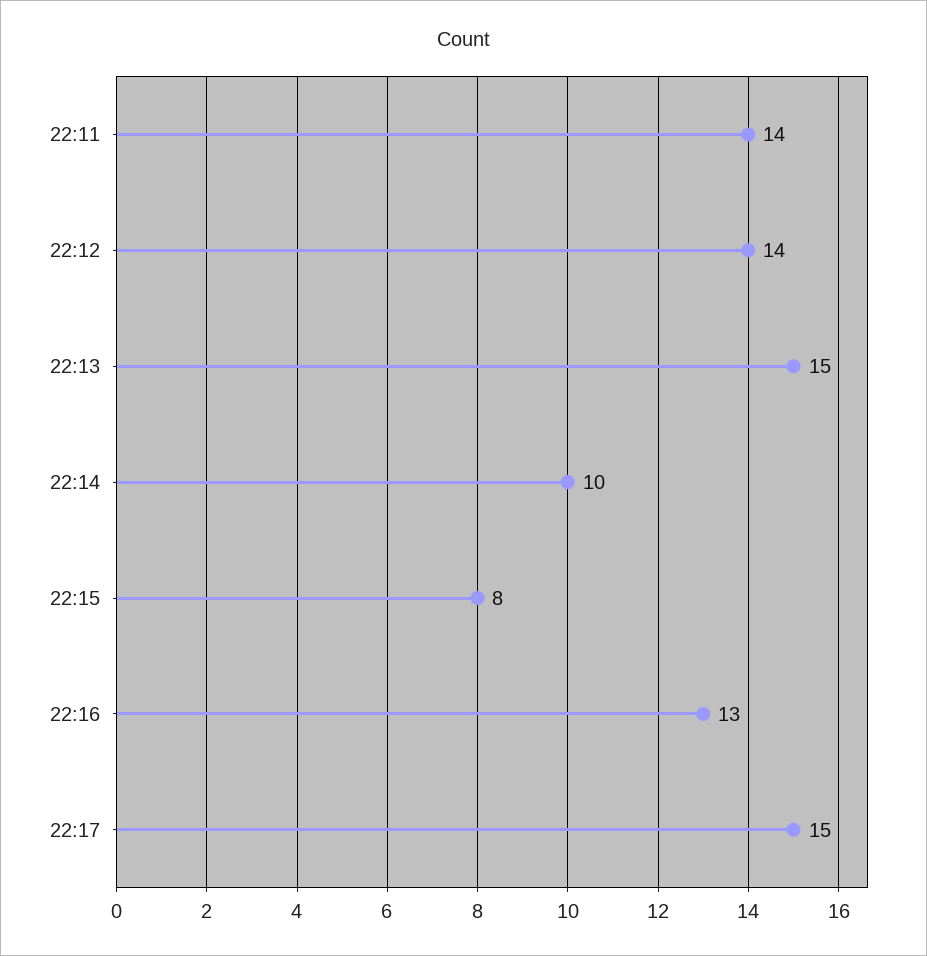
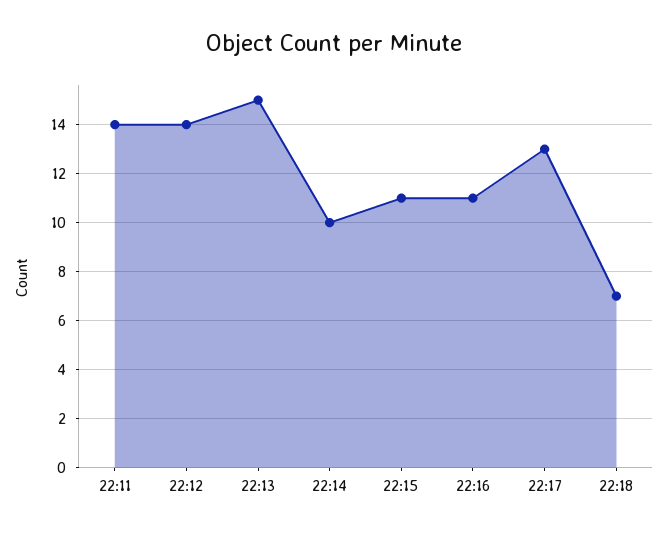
22:15: 8 -> 11
22:16: 13 -> 11
22:17: 15 -> 13
22:18: none -> 7

